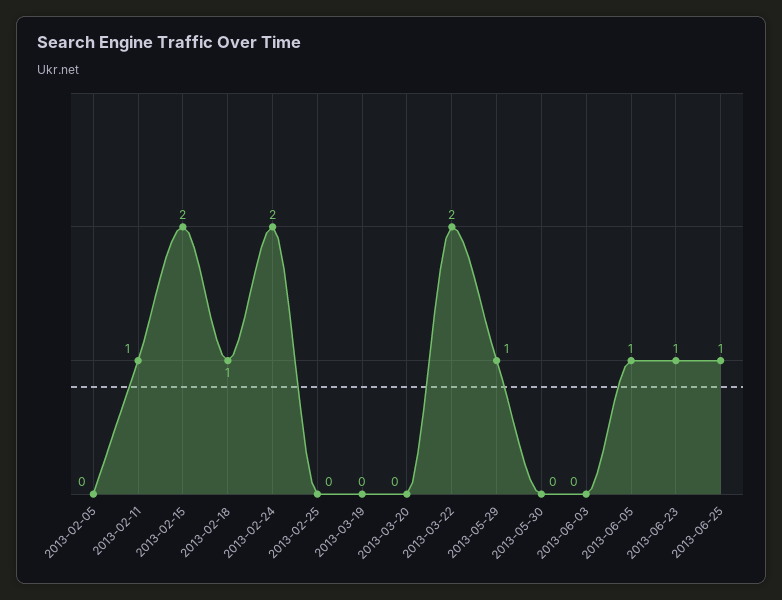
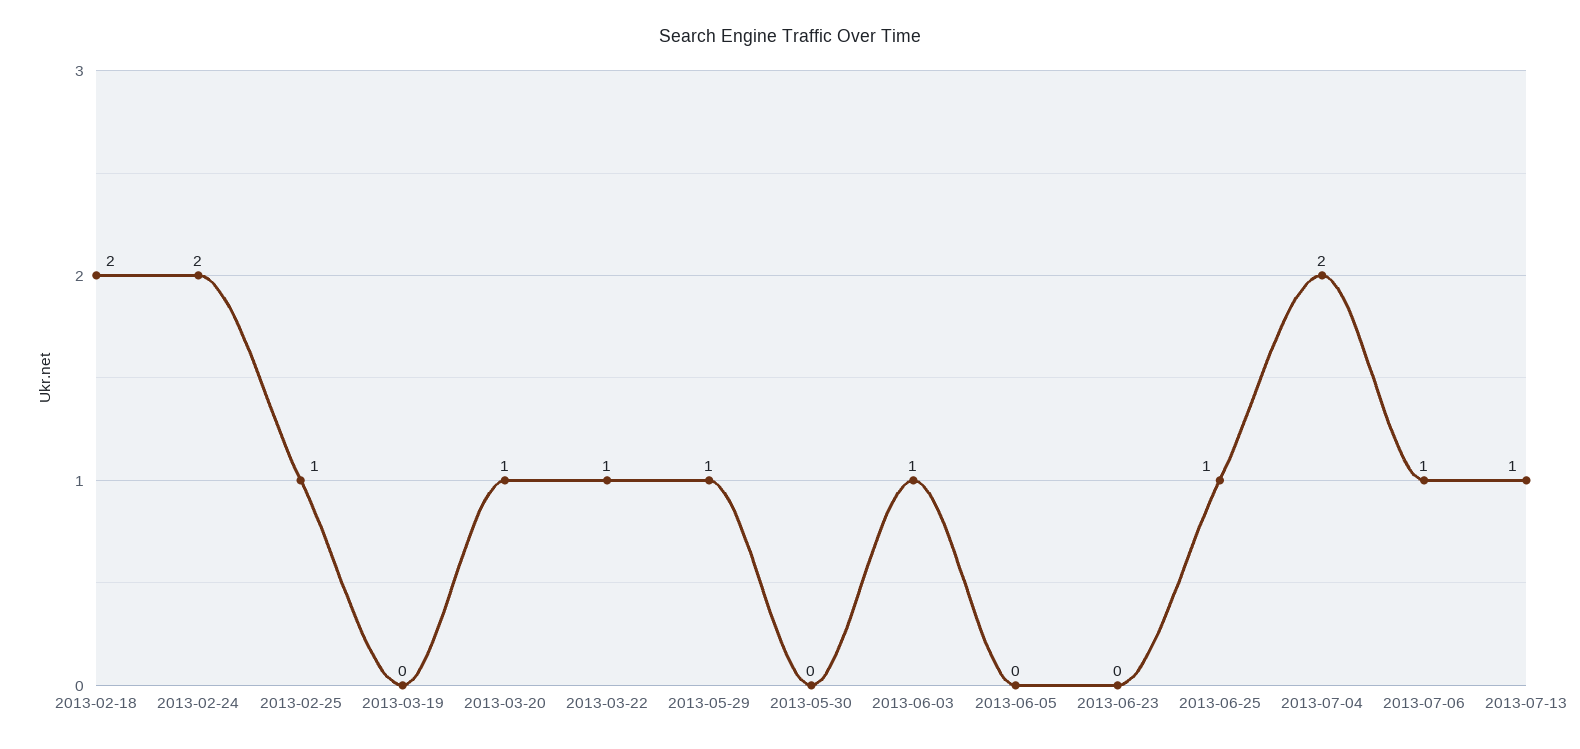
2013-02-05: 0 -> none
2013-02-11: 1 -> none
2013-02-15: 2 -> none
2013-02-18: 1 -> 2
2013-02-25: 0 -> 1
2013-03-20: 0 -> 1
2013-03-22: 2 -> 1
2013-06-03: 0 -> 1
2013-06-05: 1 -> 0
2013-06-23: 1 -> 0
2013-07-04: none -> 2
2013-07-06: none -> 1
2013-07-13: none -> 1

